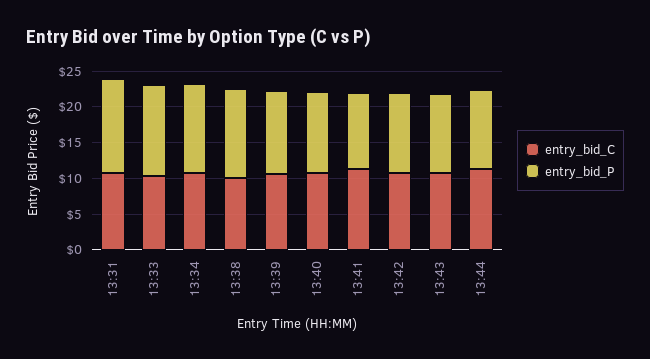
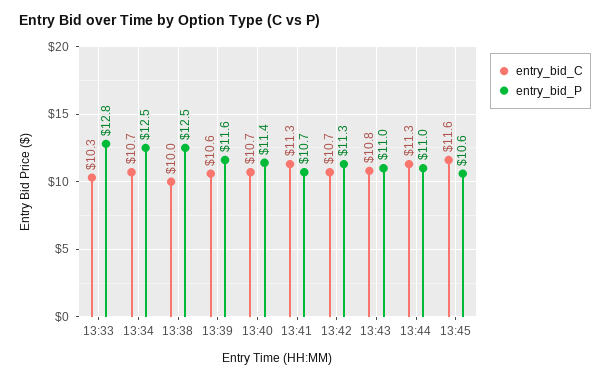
entry_bid_C, 13:31: 10 -> none
entry_bid_P, 13:31: 12.5 -> none
entry_bid_C, 13:45: none -> 11.6
entry_bid_P, 13:45: none -> 10.6

